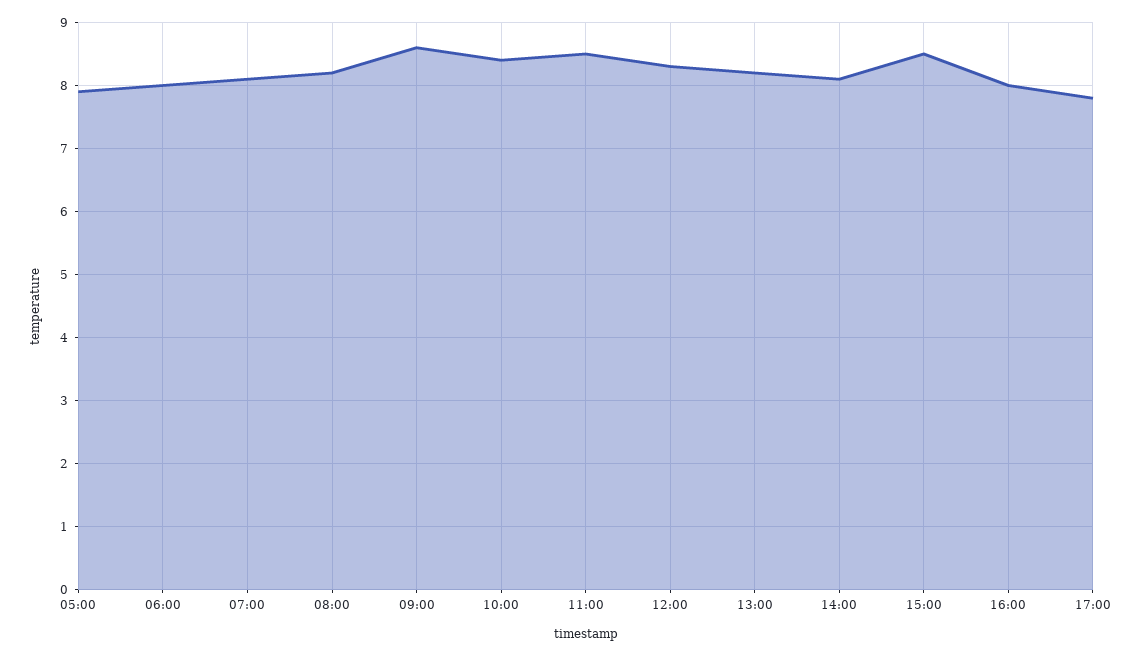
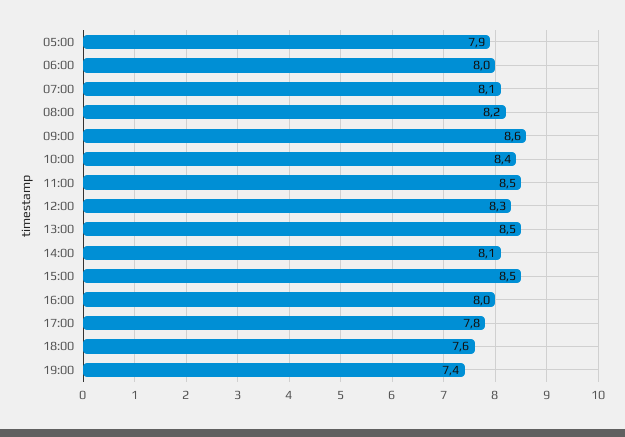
13:00: 8.2 -> 8.5
18:00: none -> 7.6
19:00: none -> 7.4

